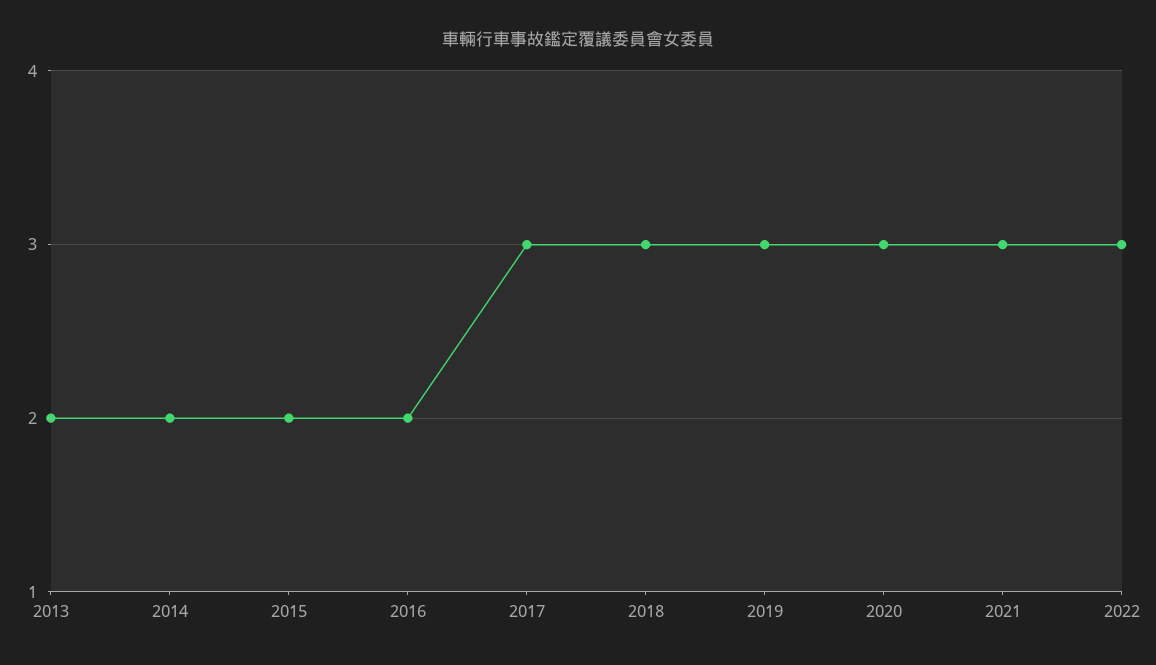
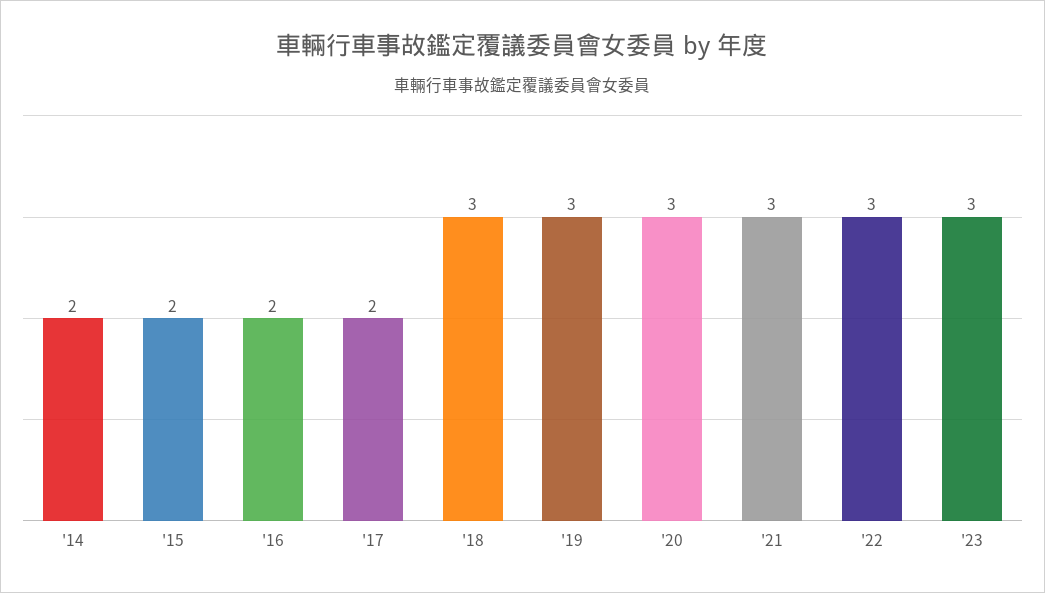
2013: 2 -> none
2017: 3 -> 2
'23: none -> 3

